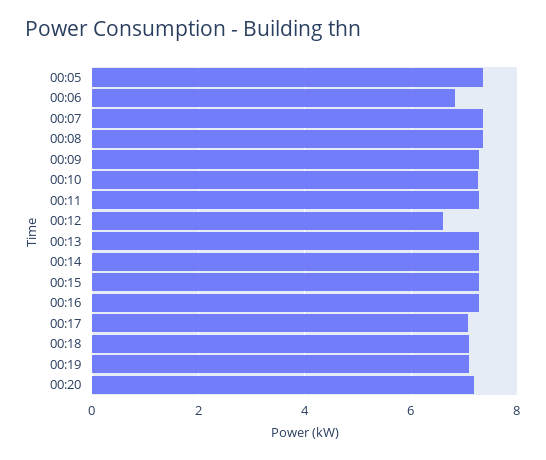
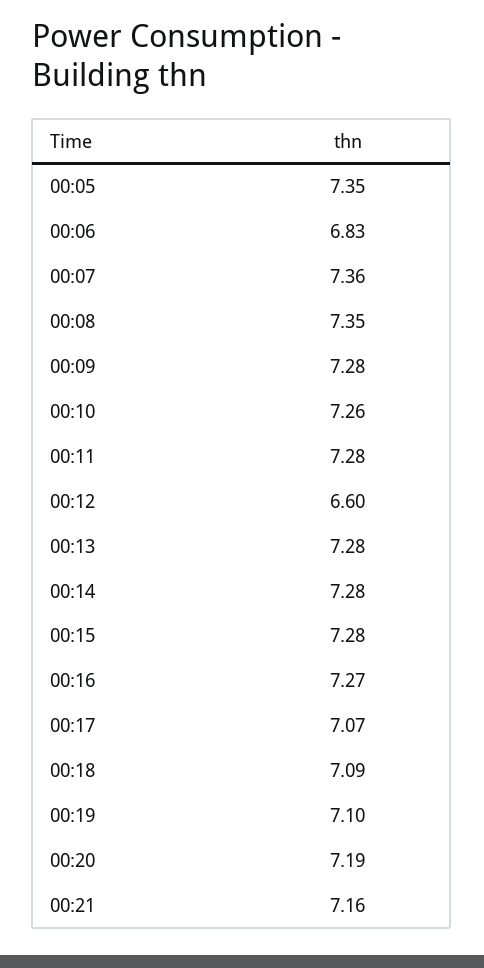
00:21: none -> 7.16

